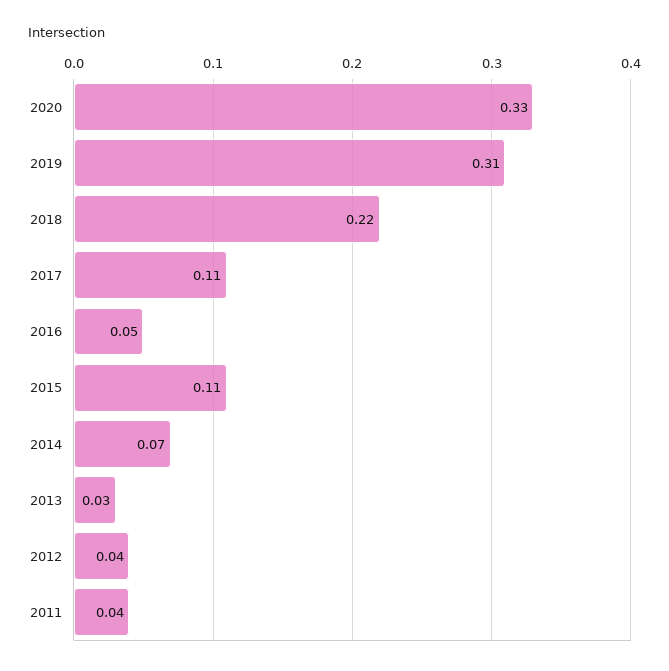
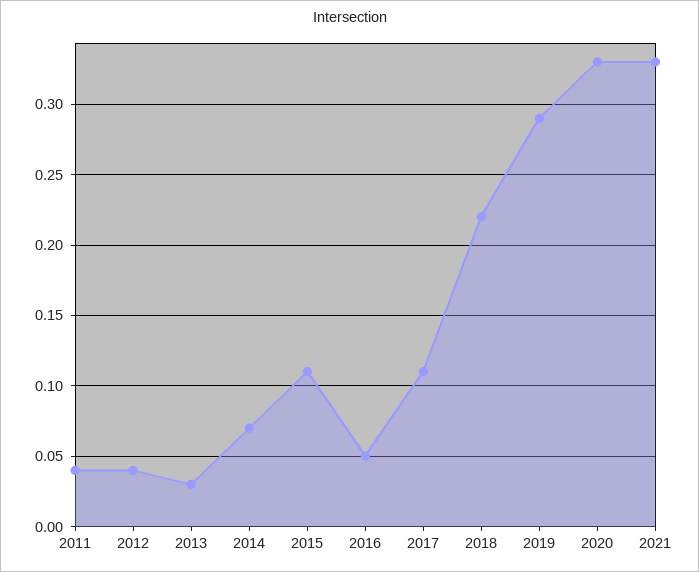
2019: 0.31 -> 0.29
2021: none -> 0.33

